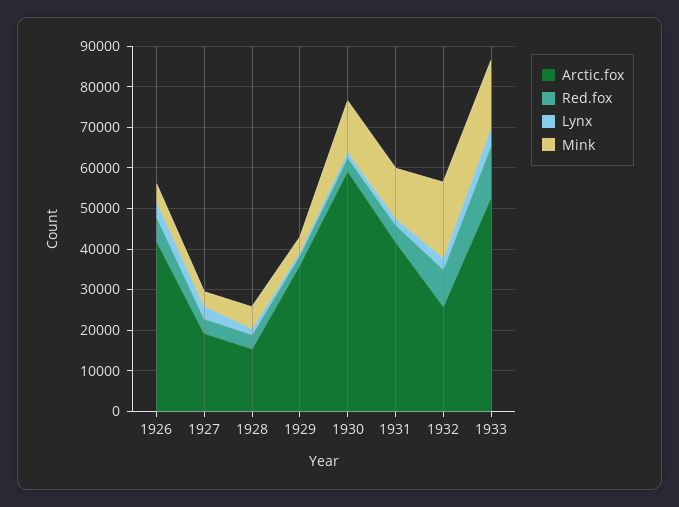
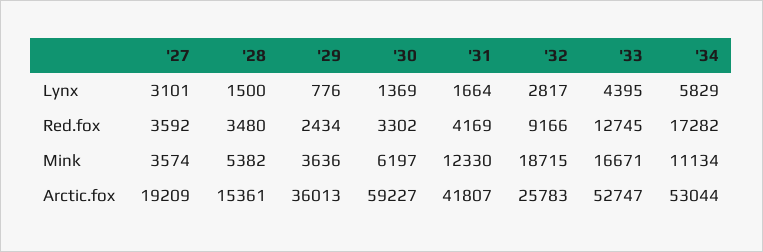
Arctic.fox, 1926: 42000 -> none
Red.fox, 1926: 6000 -> none
Lynx, 1926: 4000 -> none
Mink, 1926: 4000 -> none
Mink, 1930: 12000 -> 6197
Lynx, '34: none -> 5829
Red.fox, '34: none -> 17282
Mink, '34: none -> 11134
Arctic.fox, '34: none -> 53044

